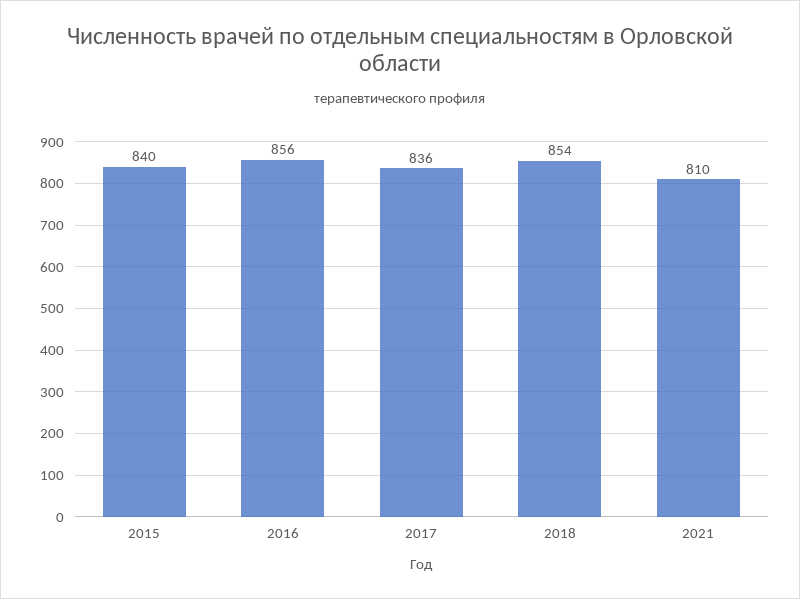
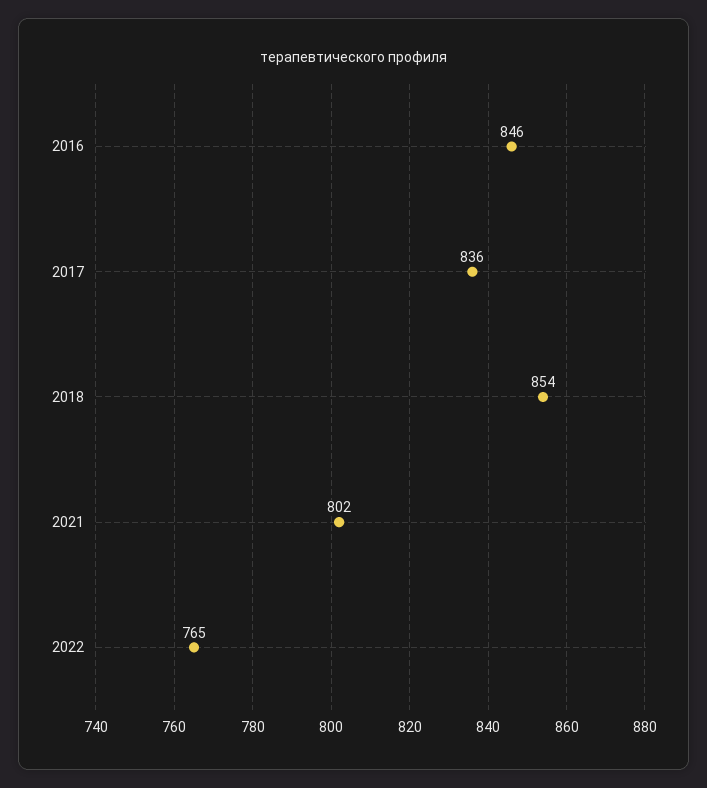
2015: 840 -> none
2016: 856 -> 846
2021: 810 -> 802
2022: none -> 765

